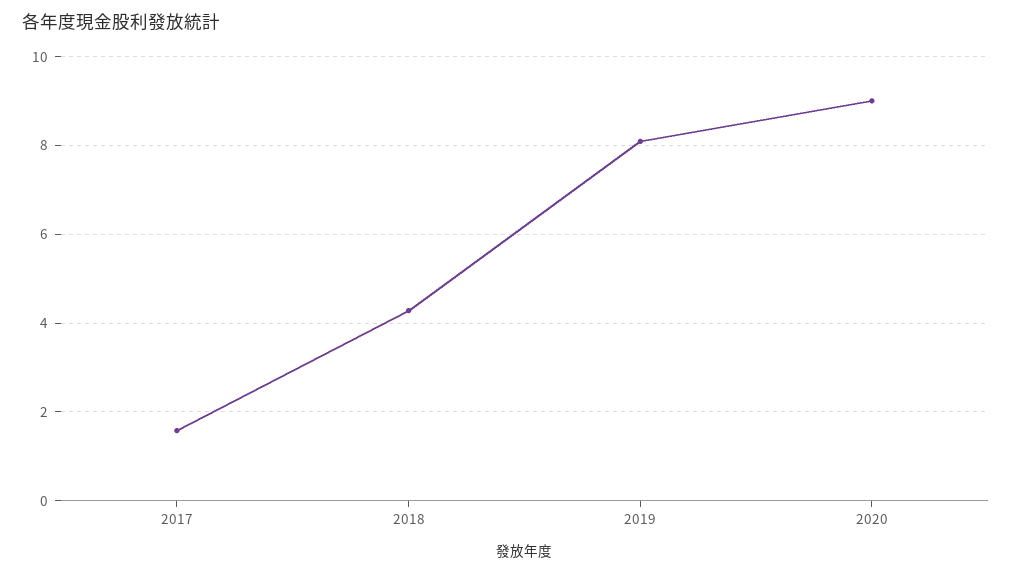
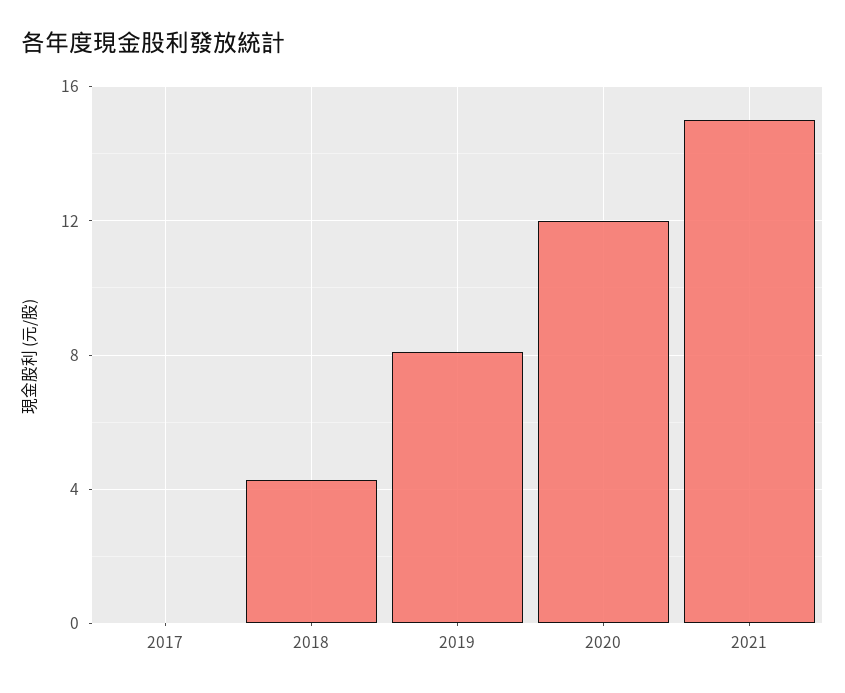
2017: 1.6 -> 0
2020: 9 -> 12
2021: none -> 15

